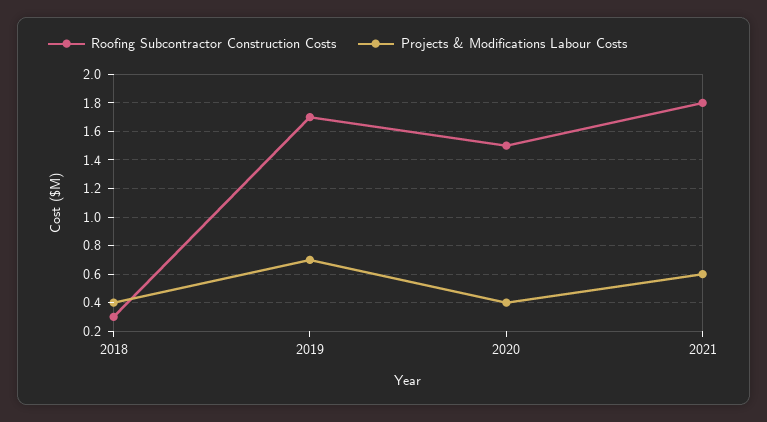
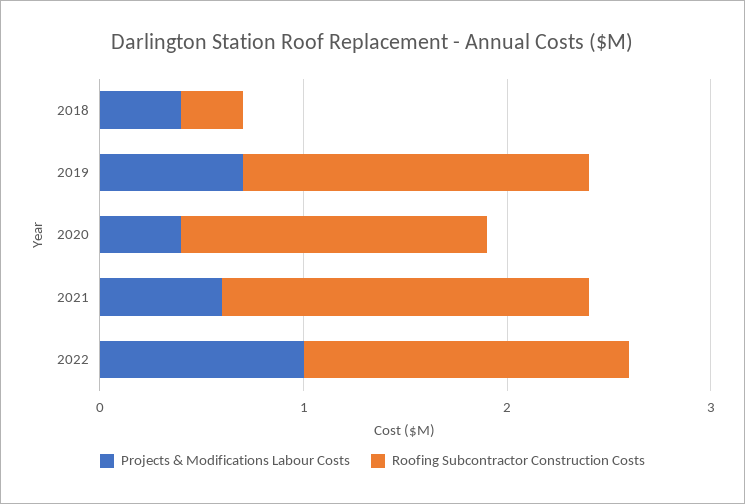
Projects & Modifications Labour Costs, 2022: none -> 1
Roofing Subcontractor Construction Costs, 2022: none -> 1.6

